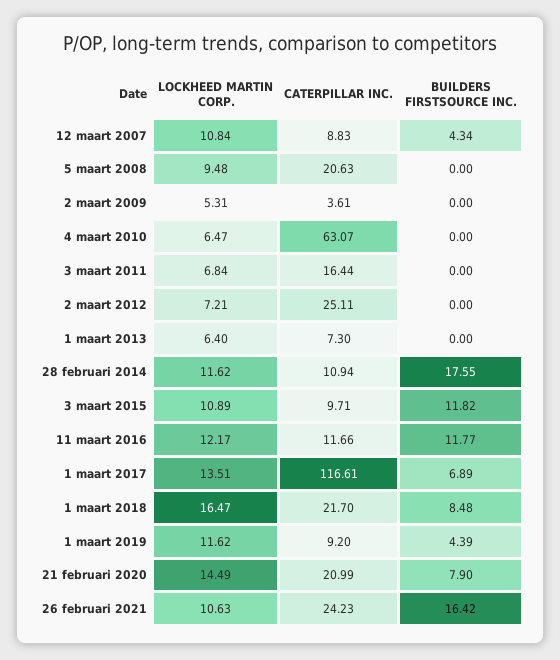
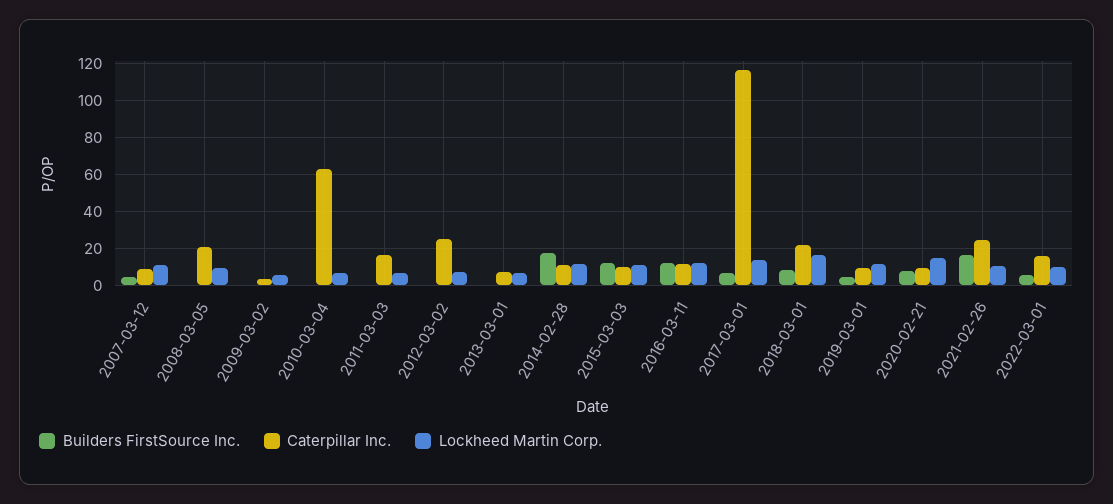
CATERPILLAR INC., 21 februari 2020: 20.99 -> 10
BUILDERS FIRSTSOURCE INC., 2022-03-01: none -> 5
CATERPILLAR INC., 2022-03-01: none -> 15
LOCKHEED MARTIN CORP., 2022-03-01: none -> 10

